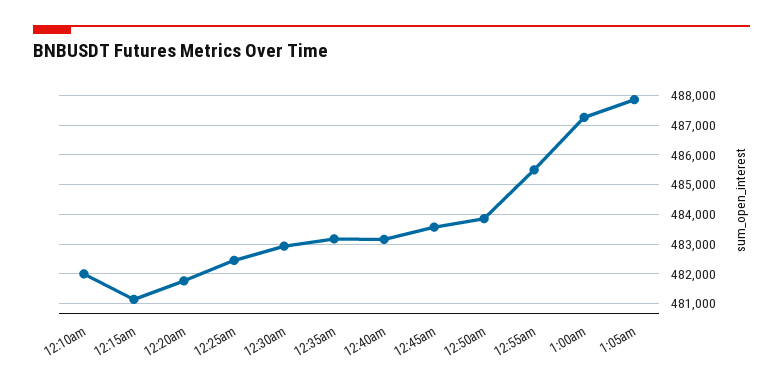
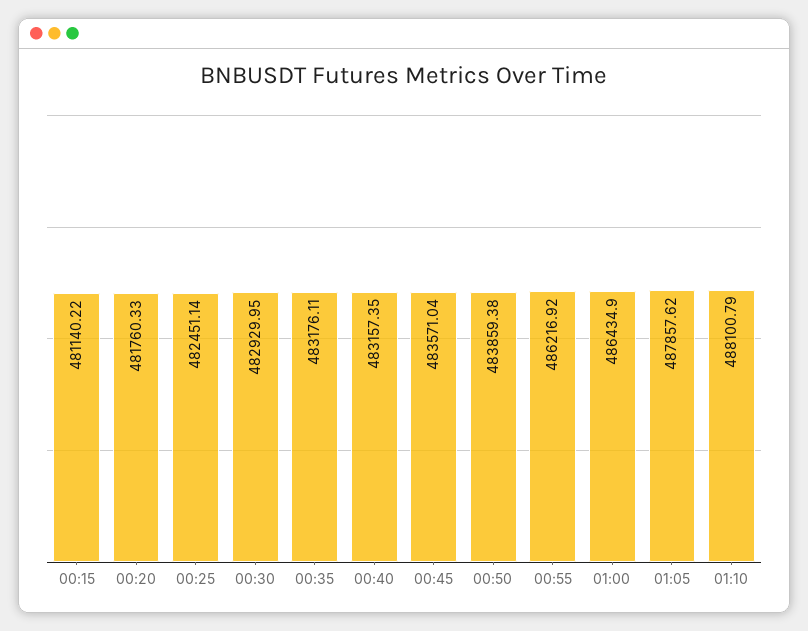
12:10am: 482000 -> none
12:55am: 485500 -> 486216.92
1:00am: 487250 -> 486434.9
01:10: none -> 488100.79

